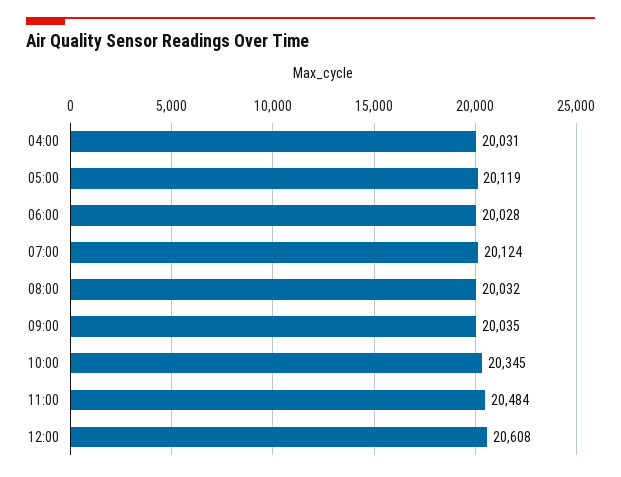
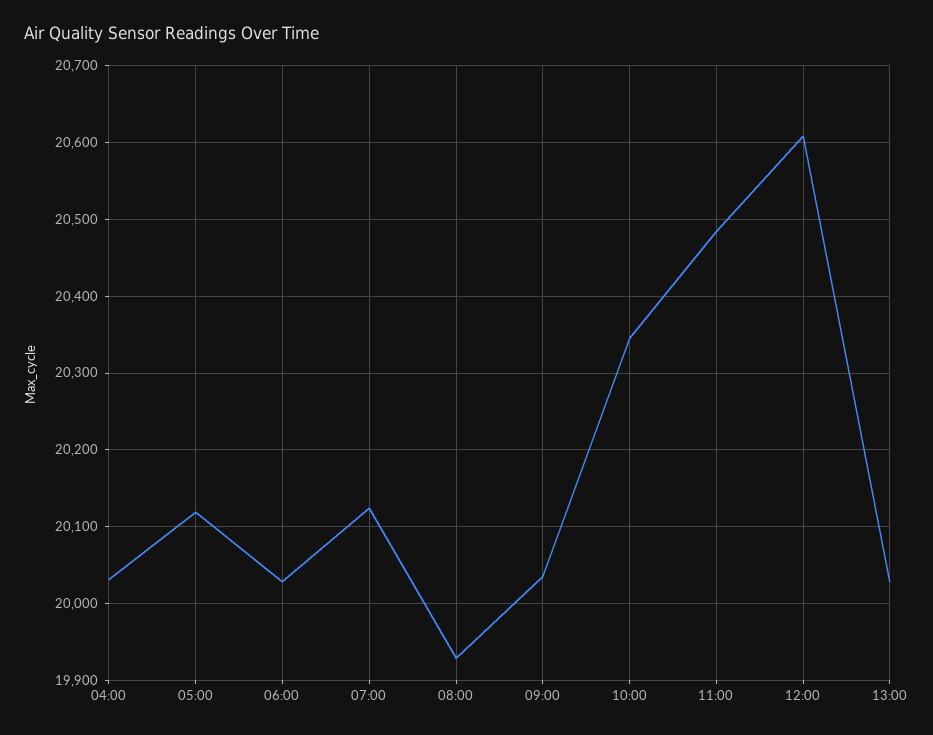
08:00: 20032 -> 19930
13:00: none -> 20030

